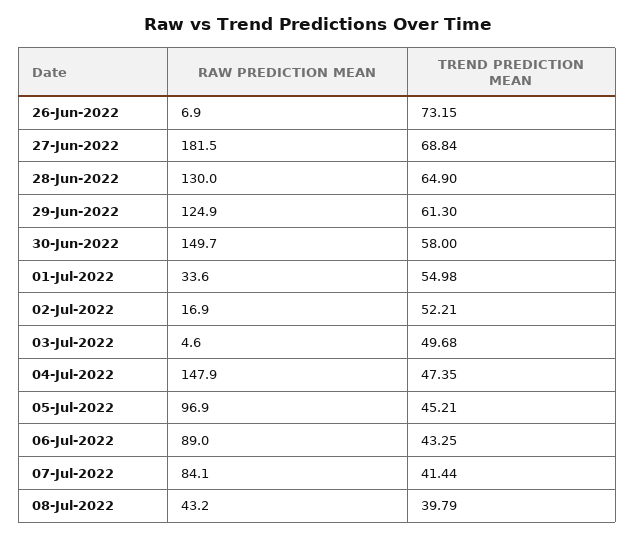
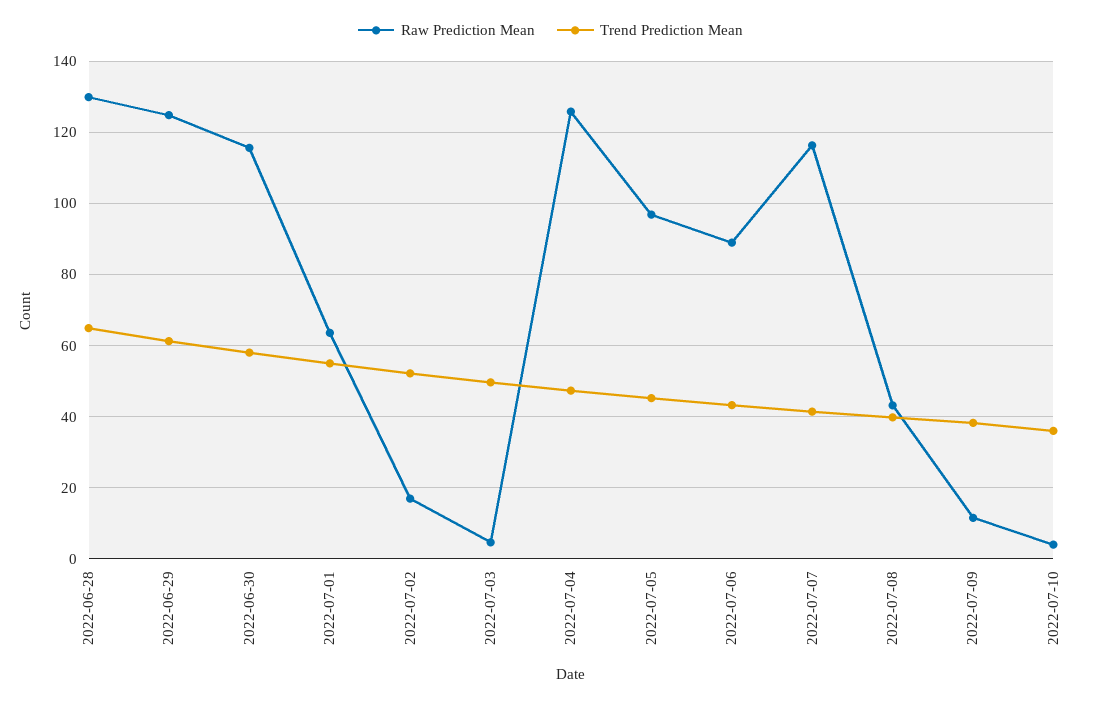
RAW PREDICTION MEAN, 26-Jun-2022: 6.9 -> none
TREND PREDICTION MEAN, 26-Jun-2022: 73.15 -> none
RAW PREDICTION MEAN, 27-Jun-2022: 181.5 -> none
TREND PREDICTION MEAN, 27-Jun-2022: 68.84 -> none
RAW PREDICTION MEAN, 30-Jun-2022: 149.7 -> 116
RAW PREDICTION MEAN, 01-Jul-2022: 33.6 -> 64
RAW PREDICTION MEAN, 04-Jul-2022: 147.9 -> 126
RAW PREDICTION MEAN, 07-Jul-2022: 84.1 -> 116
RAW PREDICTION MEAN, 2022-07-09: none -> 12
TREND PREDICTION MEAN, 2022-07-09: none -> 38
RAW PREDICTION MEAN, 2022-07-10: none -> 4
TREND PREDICTION MEAN, 2022-07-10: none -> 36

